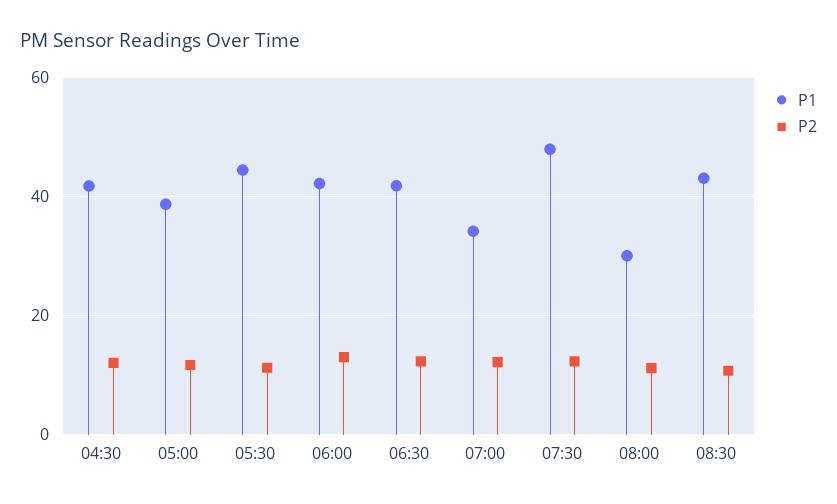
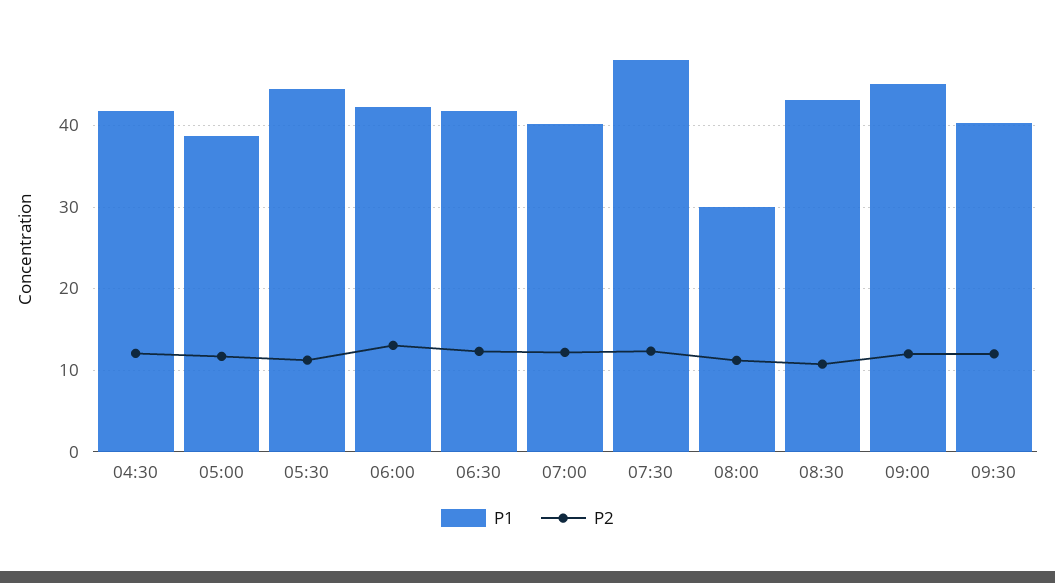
P1, 07:00: 34 -> 40
P1, 09:00: none -> 45
P2, 09:00: none -> 12
P1, 09:30: none -> 40
P2, 09:30: none -> 12

